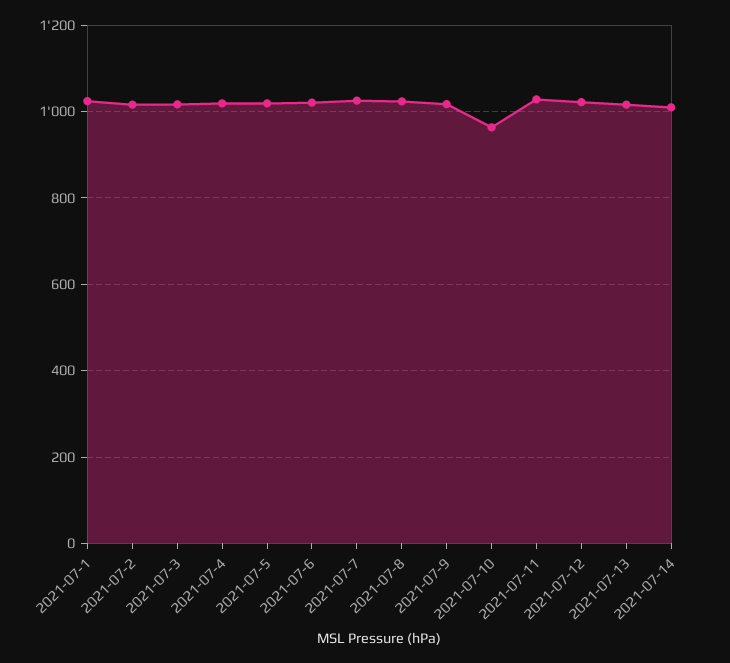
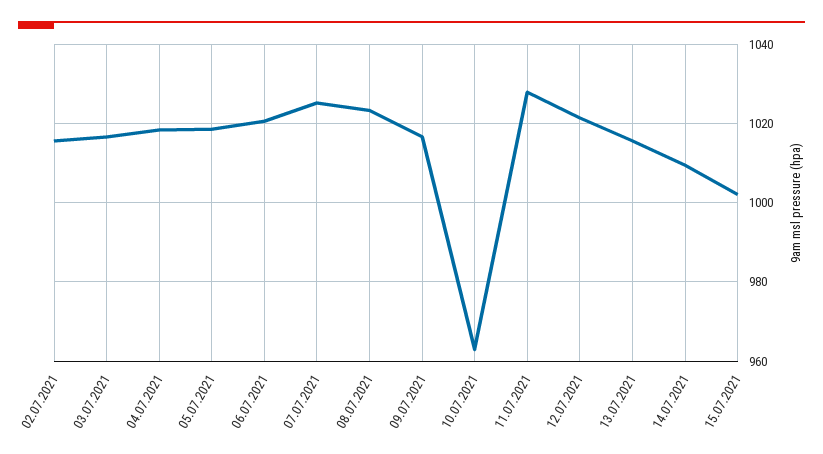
2021-07-1: 1020 -> none
15.07.2021: none -> 1002

